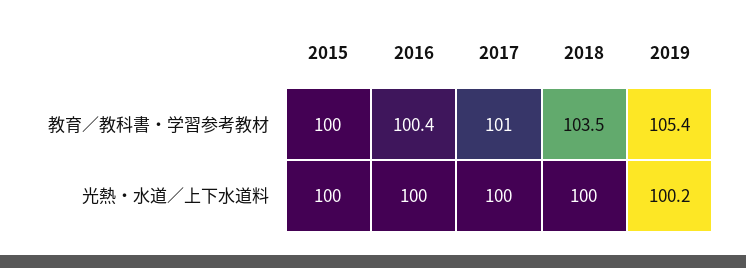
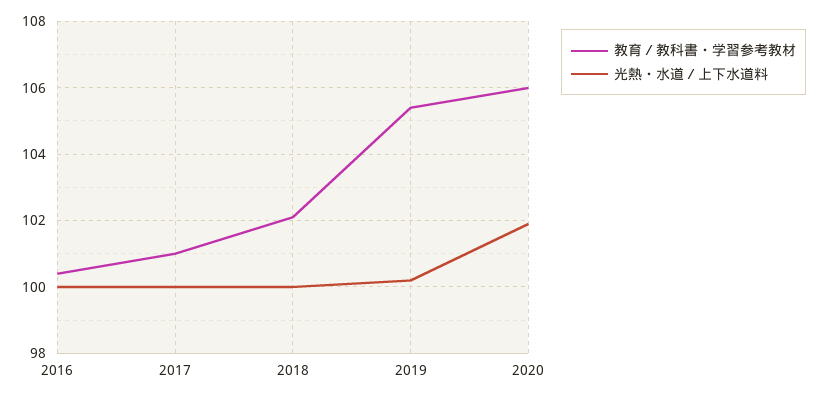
教育／教科書・学習参考教材, 2015: 100 -> none
教育／教科書・学習参考教材, 2018: 103.5 -> 102
光熱・水道／上下水道料, 2015: 100 -> none
教育／教科書・学習参考教材, 2020: none -> 106
光熱・水道／上下水道料, 2020: none -> 102

